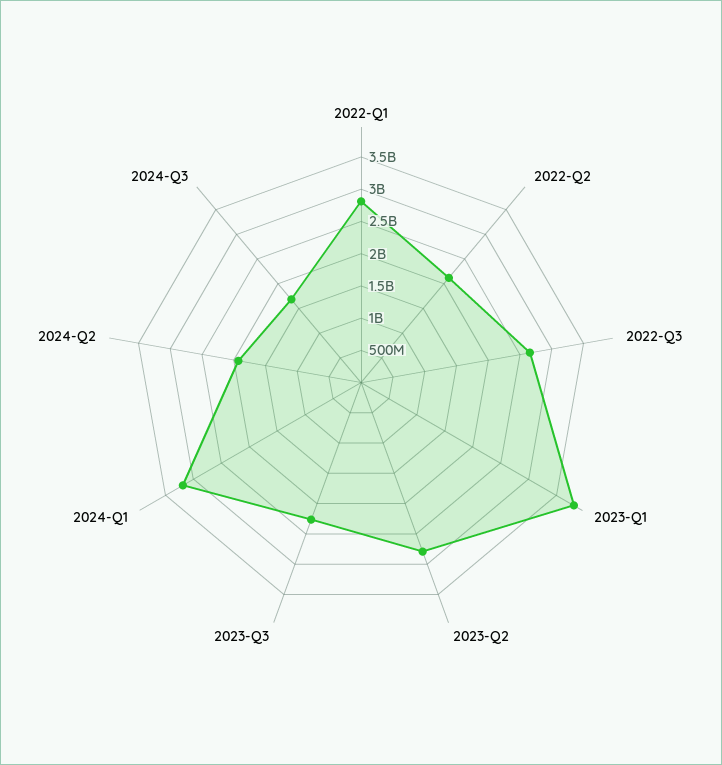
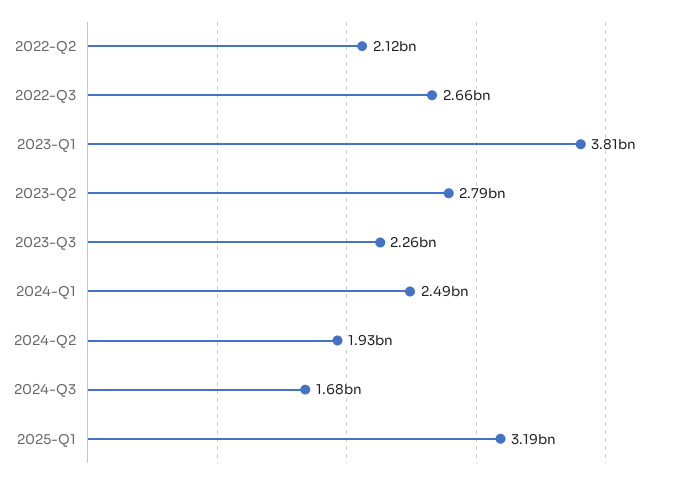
2022-Q1: 2750000000 -> none
2024-Q1: 3250000000 -> 2490000000
2025-Q1: none -> 3190000000

